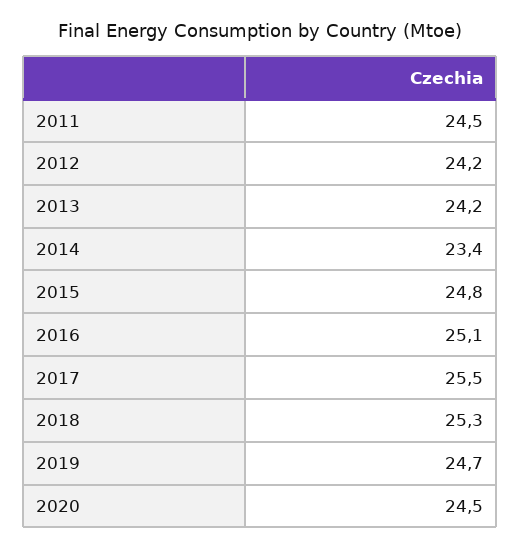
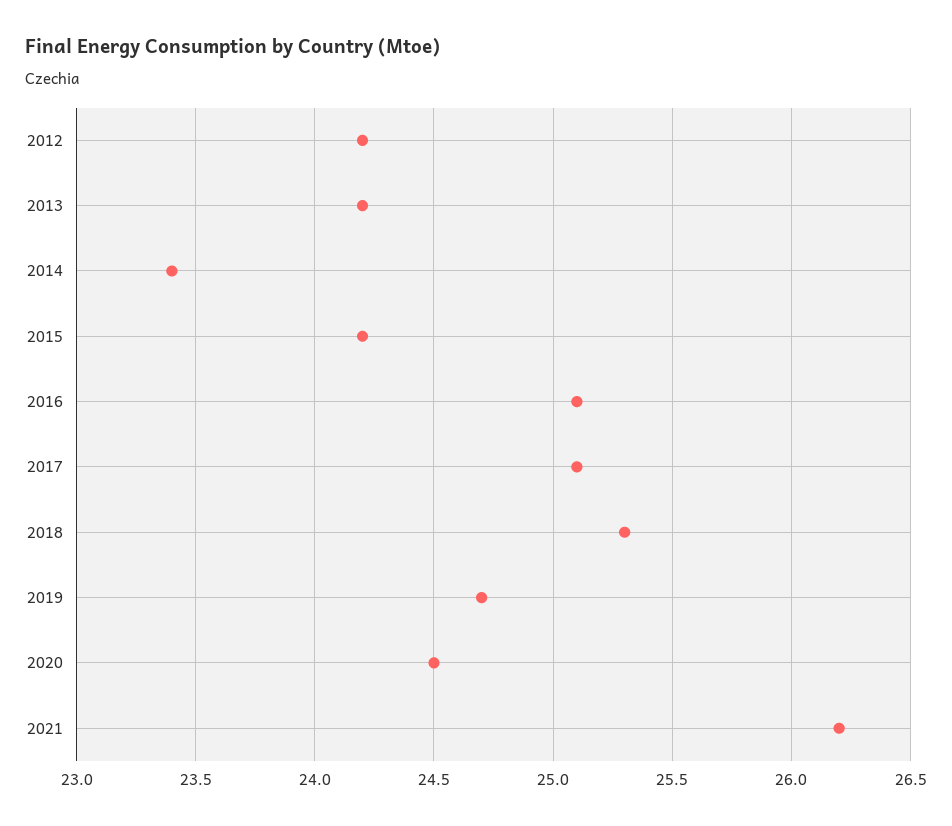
2011: 24.5 -> none
2015: 24.8 -> 24.2
2017: 25.5 -> 25.1
2021: none -> 26.2

